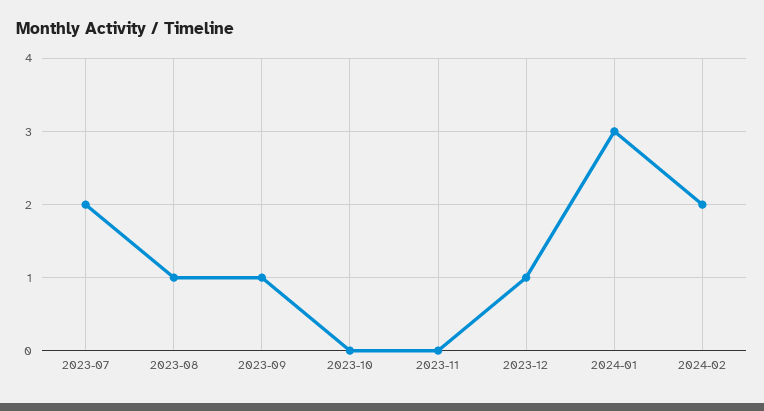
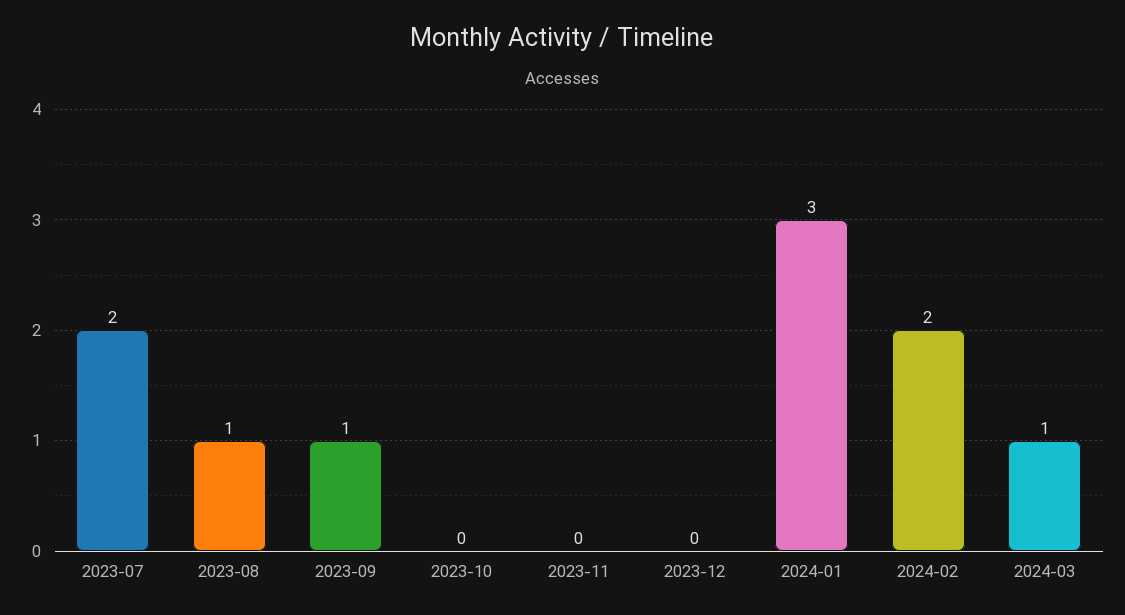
2023-12: 1 -> 0
2024-03: none -> 1

